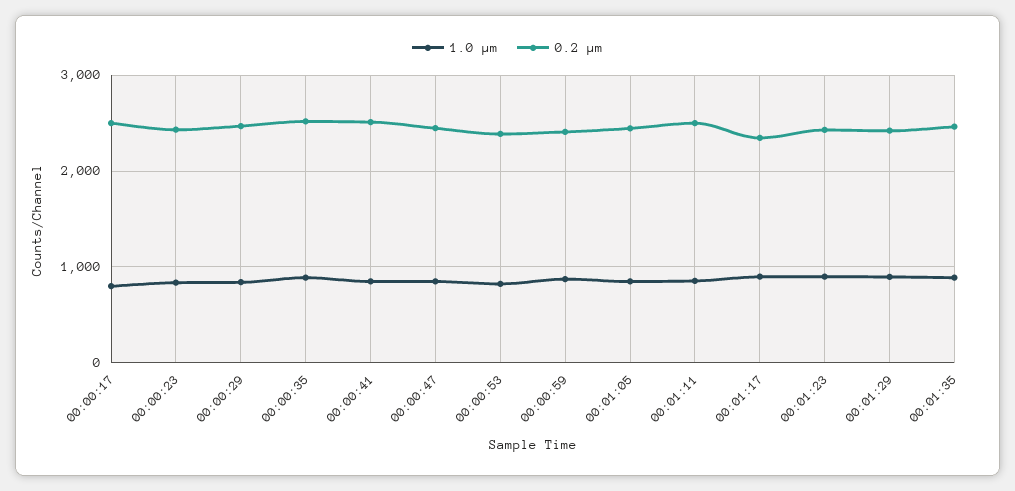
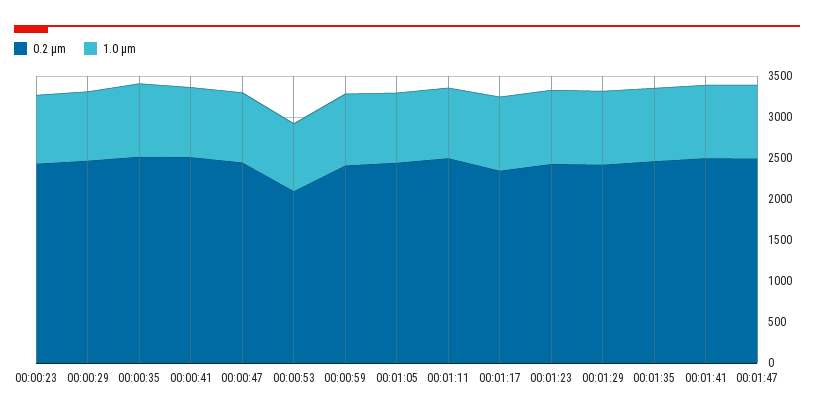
1.0 µm, 00:00:17: 800 -> none
0.2 µm, 00:00:17: 2500 -> none
0.2 µm, 00:00:53: 2400 -> 2100
0.2 µm, 00:01:41: none -> 2500
1.0 µm, 00:01:41: none -> 900
0.2 µm, 00:01:47: none -> 2500
1.0 µm, 00:01:47: none -> 900

